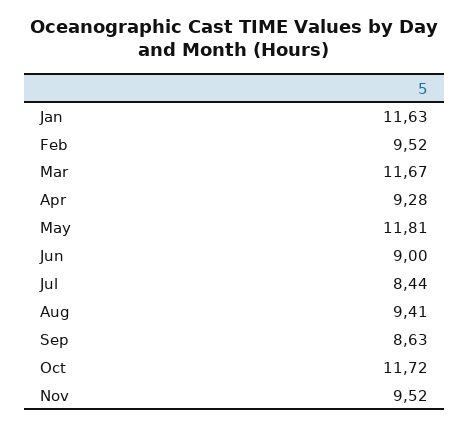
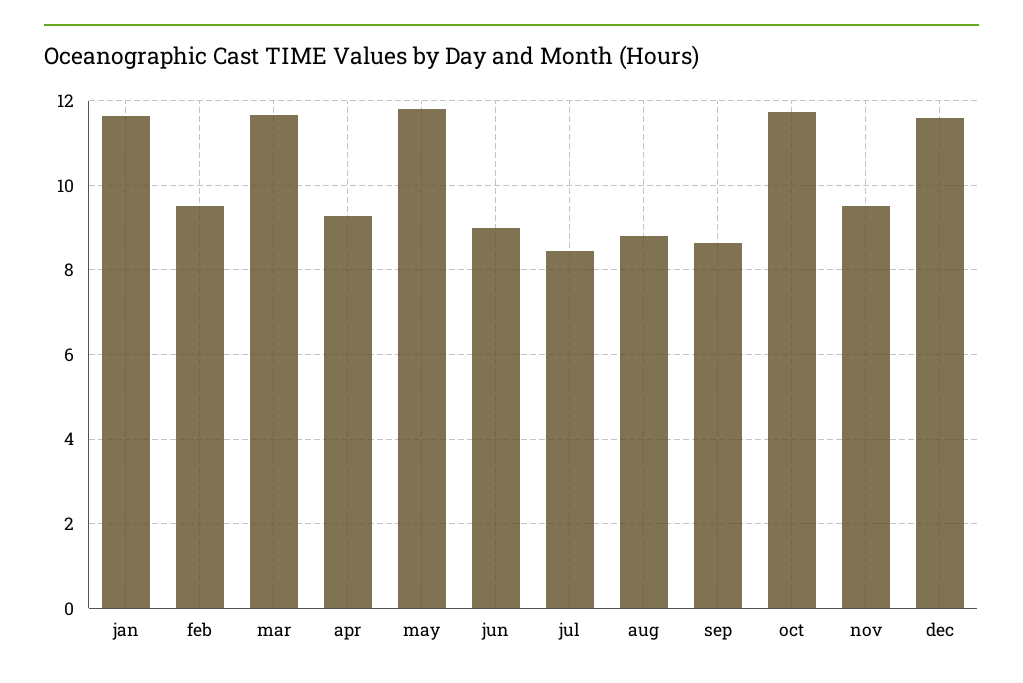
Aug: 9.41 -> 8.8
dec: none -> 11.6

